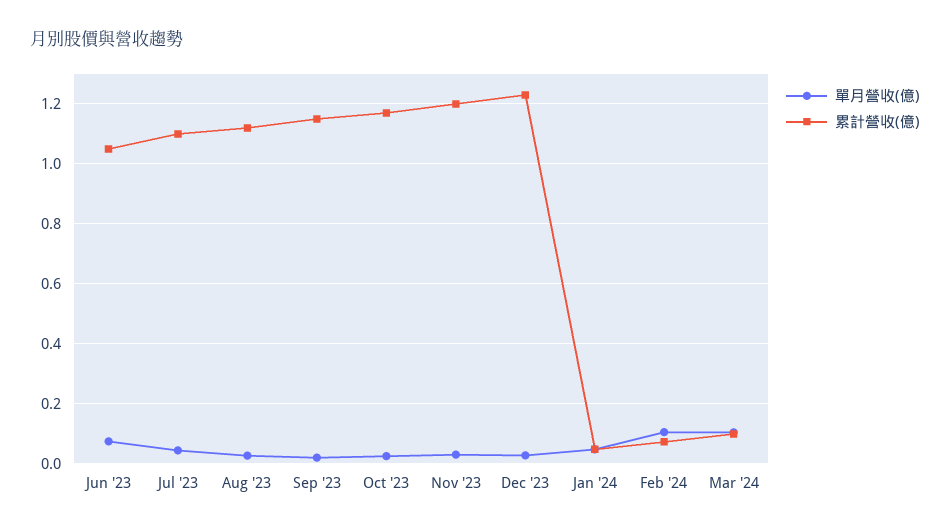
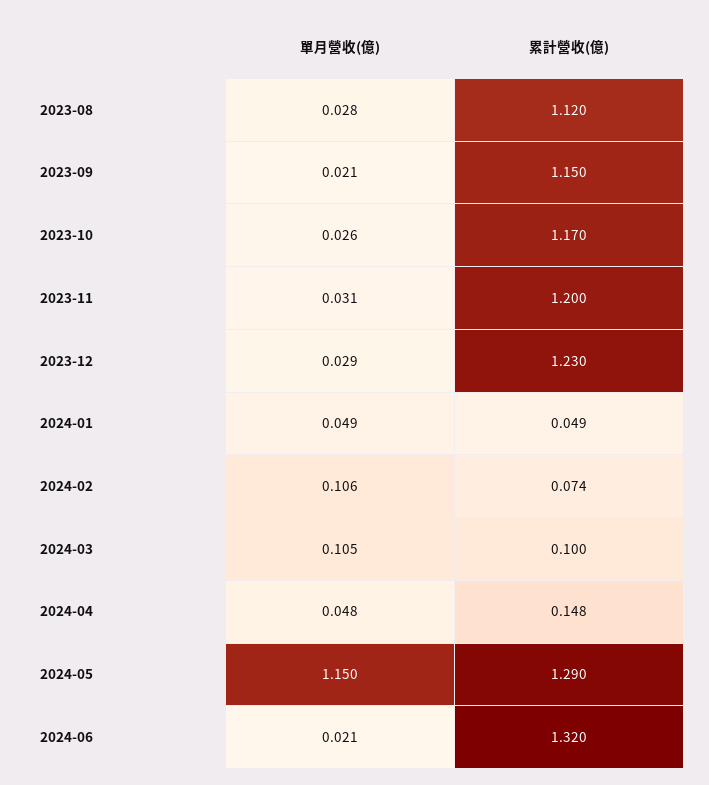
單月營收(億), Jun '23: 0.075 -> none
累計營收(億), Jun '23: 1.05 -> none
單月營收(億), Jul '23: 0.05 -> none
累計營收(億), Jul '23: 1.1 -> none
單月營收(億), 2024-04: none -> 0.048
累計營收(億), 2024-04: none -> 0.148
單月營收(億), 2024-05: none -> 1.15
累計營收(億), 2024-05: none -> 1.29
單月營收(億), 2024-06: none -> 0.021
累計營收(億), 2024-06: none -> 1.32

